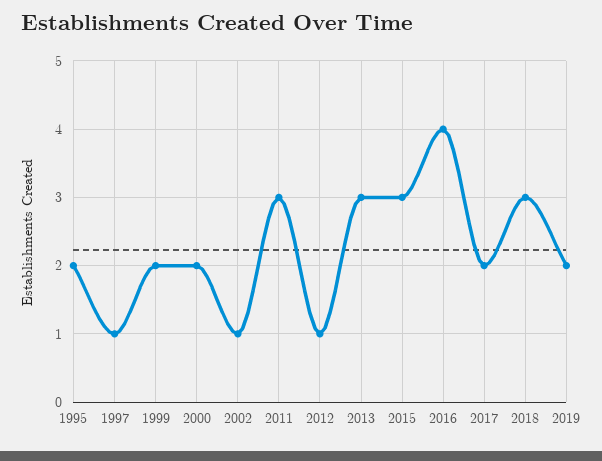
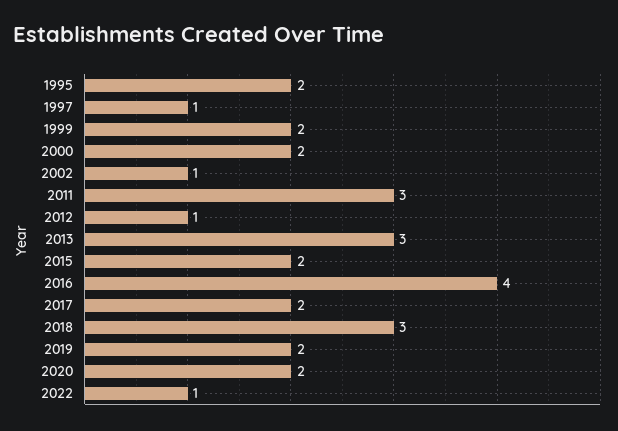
2015: 3 -> 2
2020: none -> 2
2022: none -> 1

